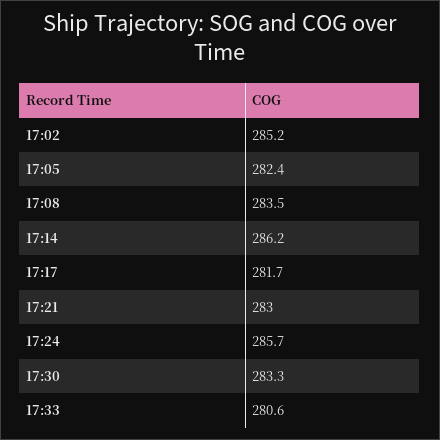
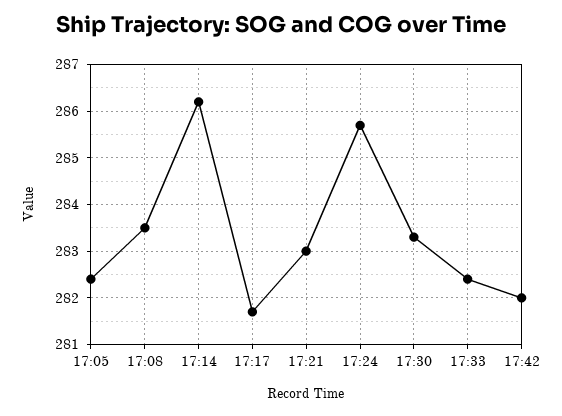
17:02: 285.2 -> none
17:33: 280.6 -> 282.5
17:42: none -> 282

